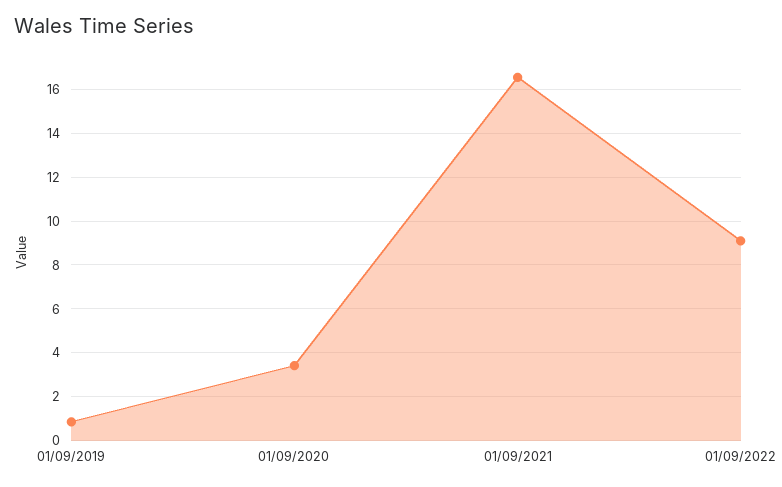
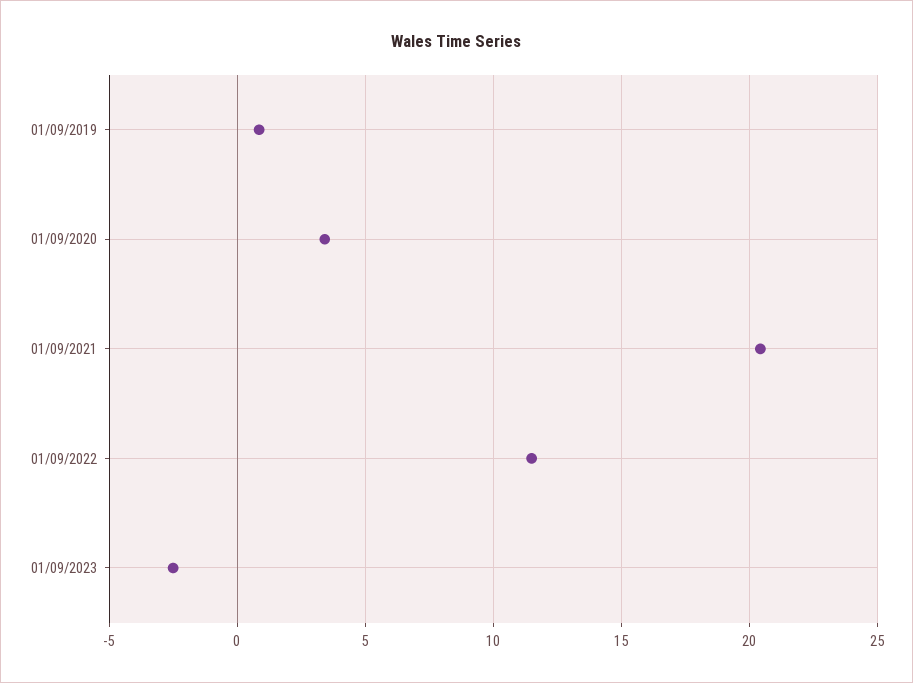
01/09/2021: 16.5 -> 20.5
01/09/2022: 9 -> 11.5
01/09/2023: none -> -2.5

